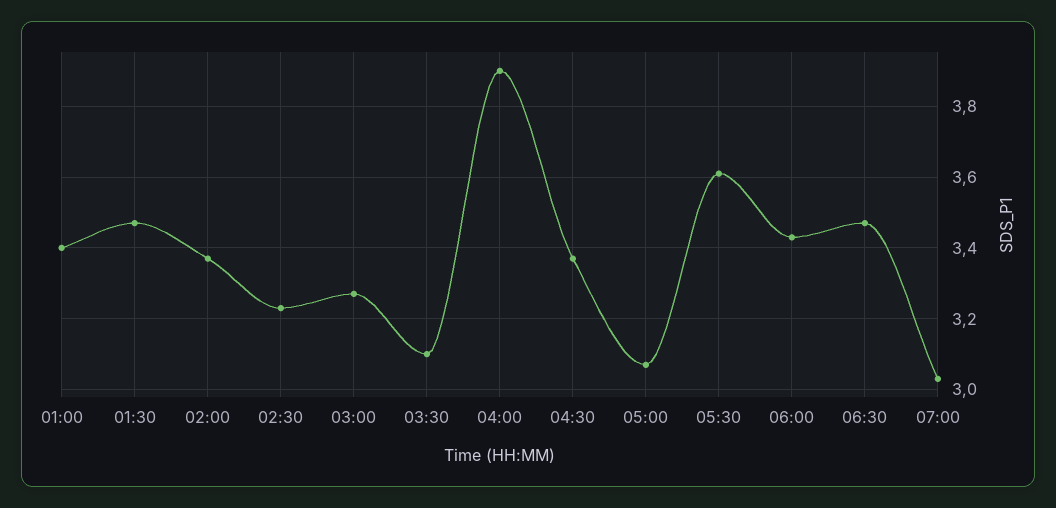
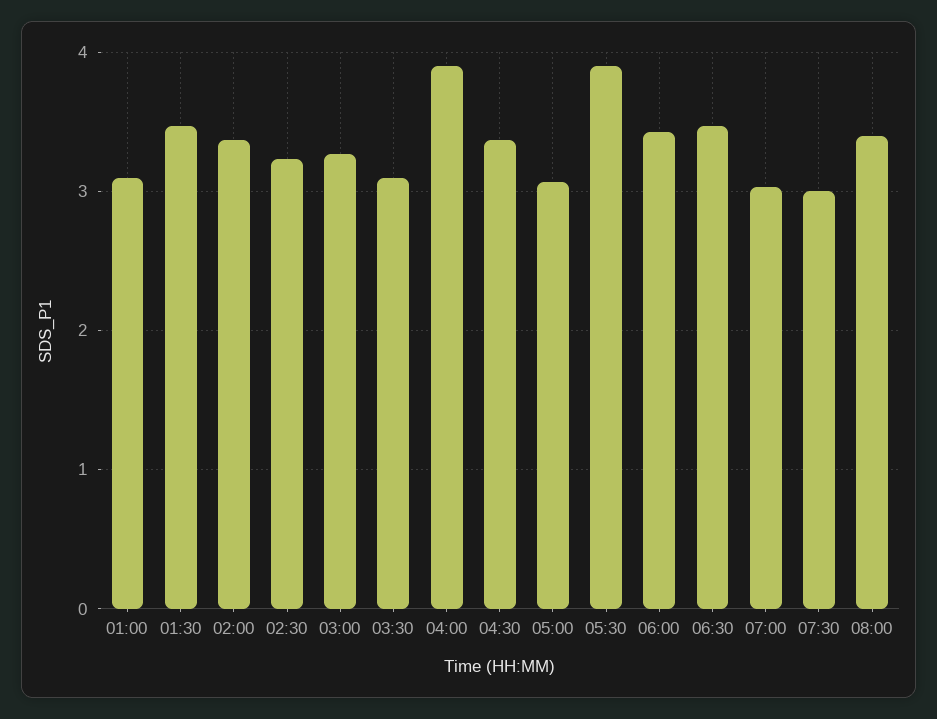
01:00: 3.4 -> 3.1
05:30: 3.6 -> 3.9
07:30: none -> 3
08:00: none -> 3.4

